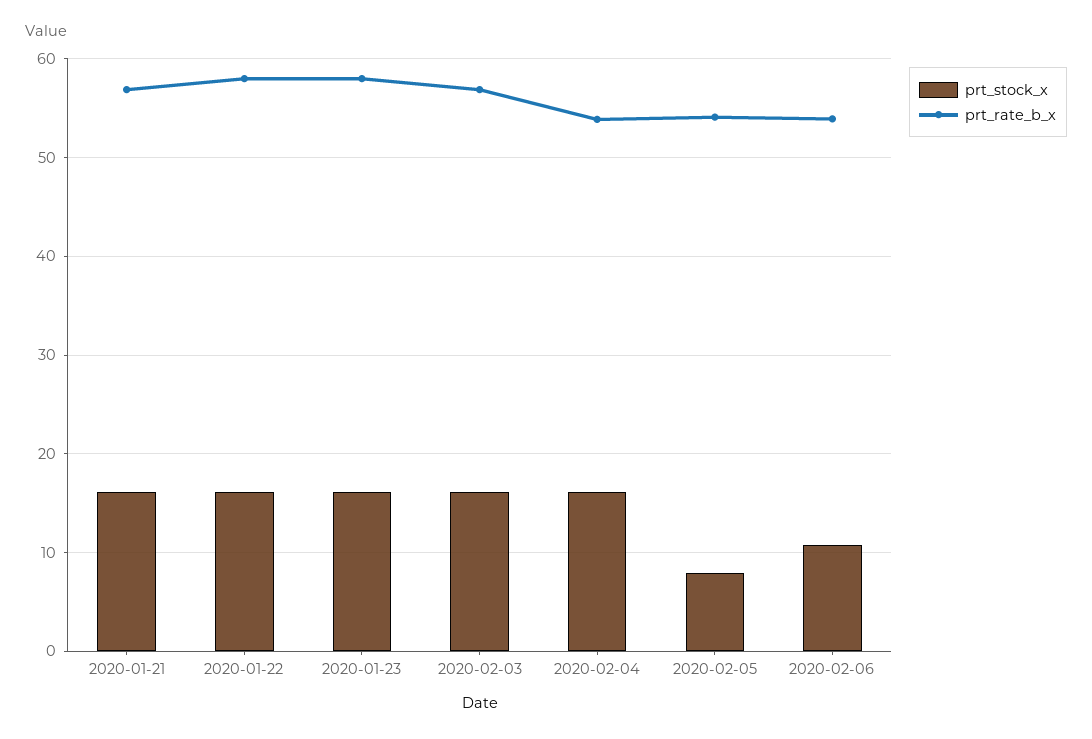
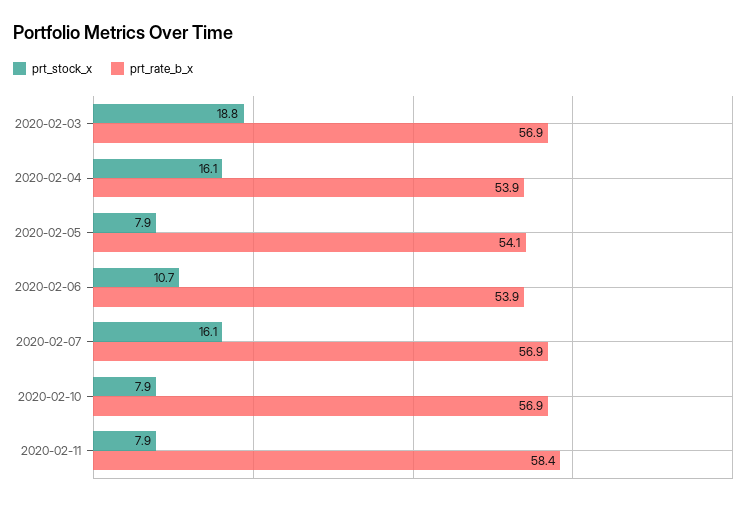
prt_stock_x, 2020-01-21: 16 -> none
prt_rate_b_x, 2020-01-21: 57 -> none
prt_stock_x, 2020-01-22: 16 -> none
prt_rate_b_x, 2020-01-22: 58 -> none
prt_stock_x, 2020-01-23: 16 -> none
prt_rate_b_x, 2020-01-23: 58 -> none
prt_stock_x, 2020-02-03: 16 -> 18.8
prt_stock_x, 2020-02-07: none -> 16.1
prt_rate_b_x, 2020-02-07: none -> 56.9
prt_stock_x, 2020-02-10: none -> 7.9
prt_rate_b_x, 2020-02-10: none -> 56.9
prt_stock_x, 2020-02-11: none -> 7.9
prt_rate_b_x, 2020-02-11: none -> 58.4

